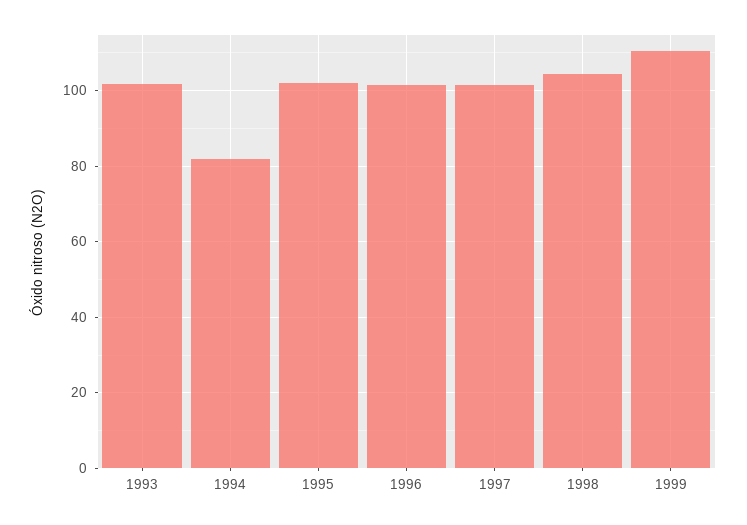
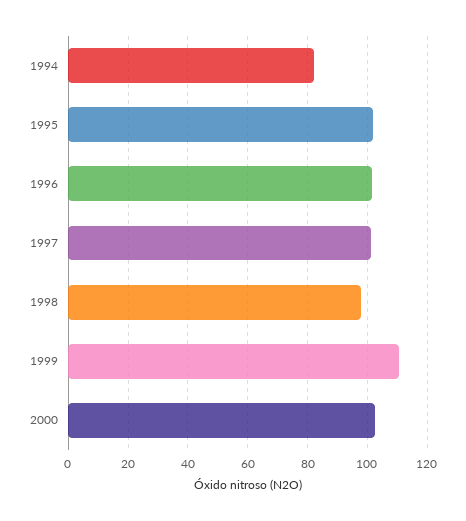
1993: 102 -> none
1998: 104 -> 97.5
2000: none -> 102.5

